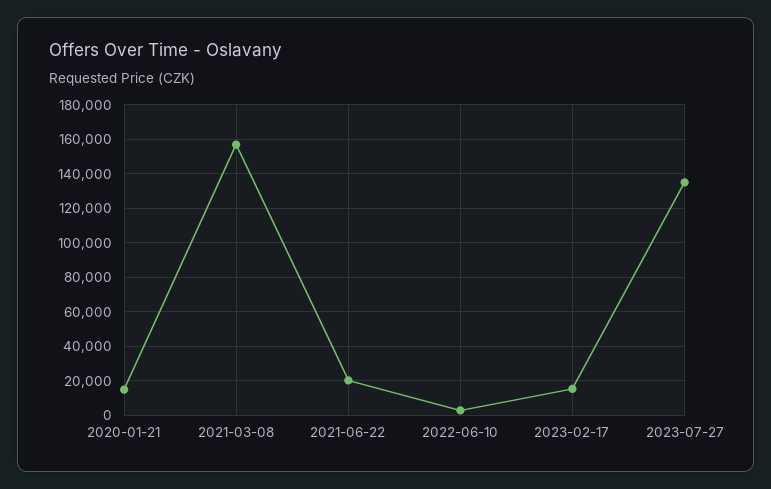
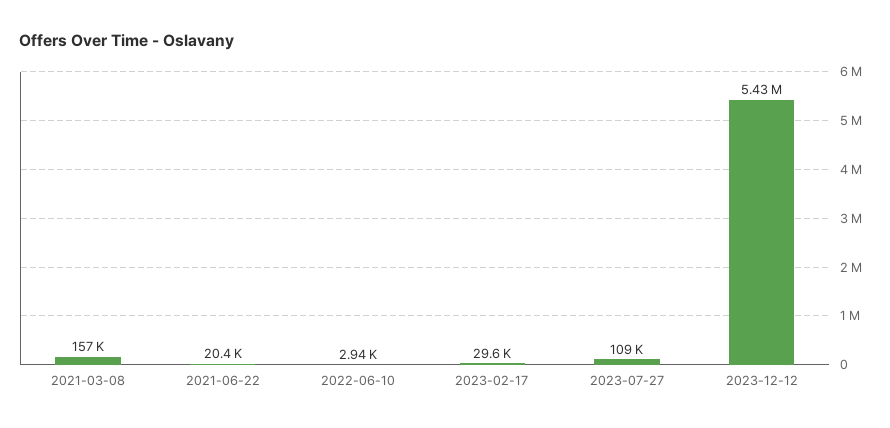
2020-01-21: 15000 -> none
2023-02-17: 15000 -> 29600
2023-07-27: 135000 -> 109000
2023-12-12: none -> 5430000

